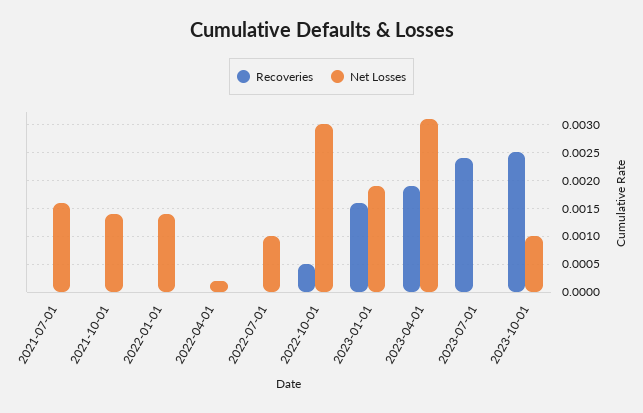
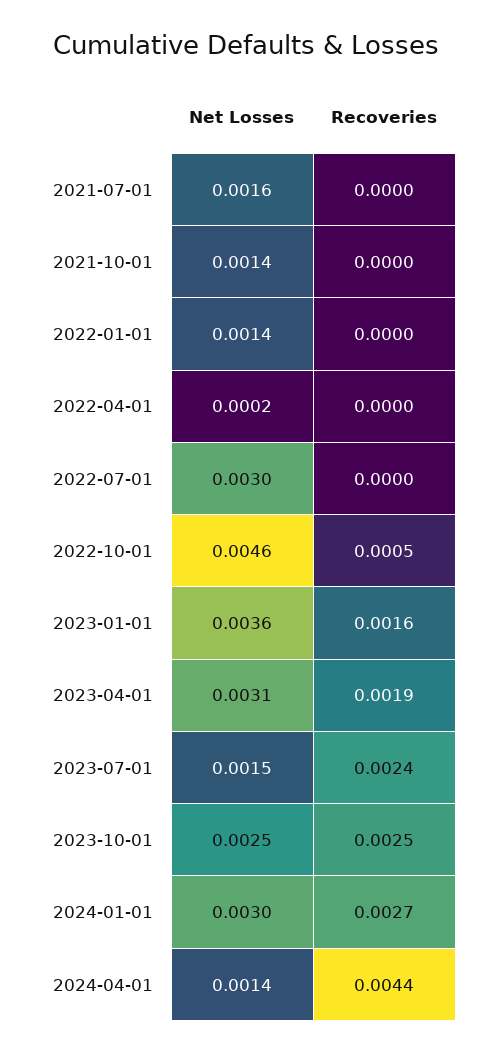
Net Losses, 2022-07-01: 0.001 -> 0.003
Net Losses, 2022-10-01: 0.003 -> 0.0046
Net Losses, 2023-01-01: 0.002 -> 0.0036
Net Losses, 2023-07-01: 0 -> 0.0015
Net Losses, 2023-10-01: 0.001 -> 0.0025
Net Losses, 2024-01-01: none -> 0.003
Recoveries, 2024-01-01: none -> 0.0027
Net Losses, 2024-04-01: none -> 0.0014
Recoveries, 2024-04-01: none -> 0.0044

